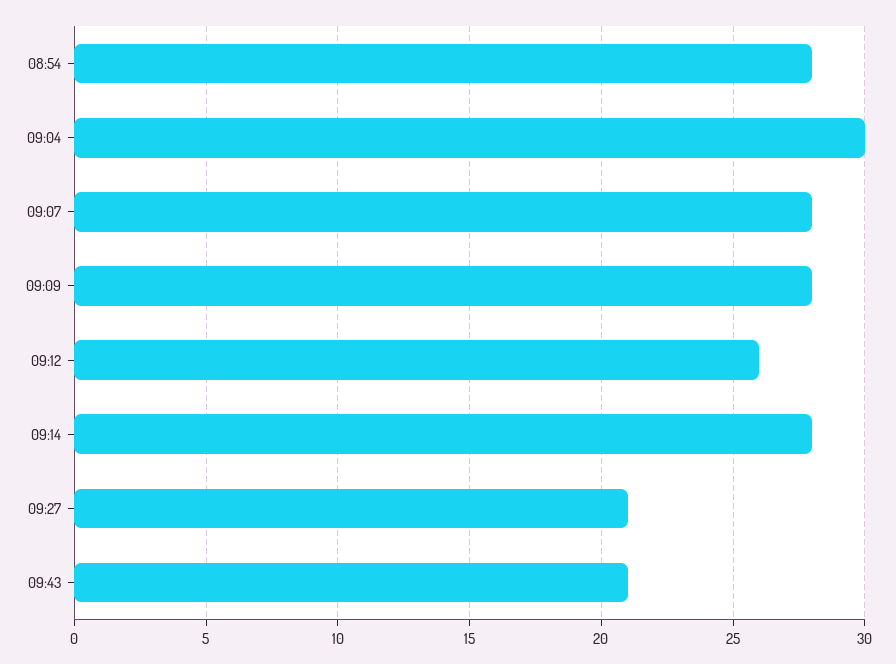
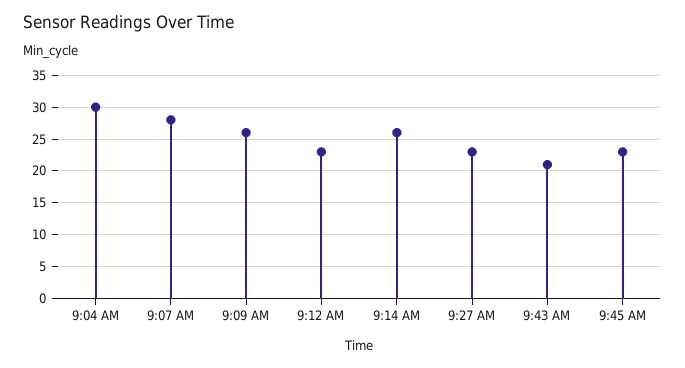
08:54: 28 -> none
09:09: 28 -> 26
09:12: 26 -> 23
09:14: 28 -> 26
09:27: 21 -> 23
9:45 AM: none -> 23

